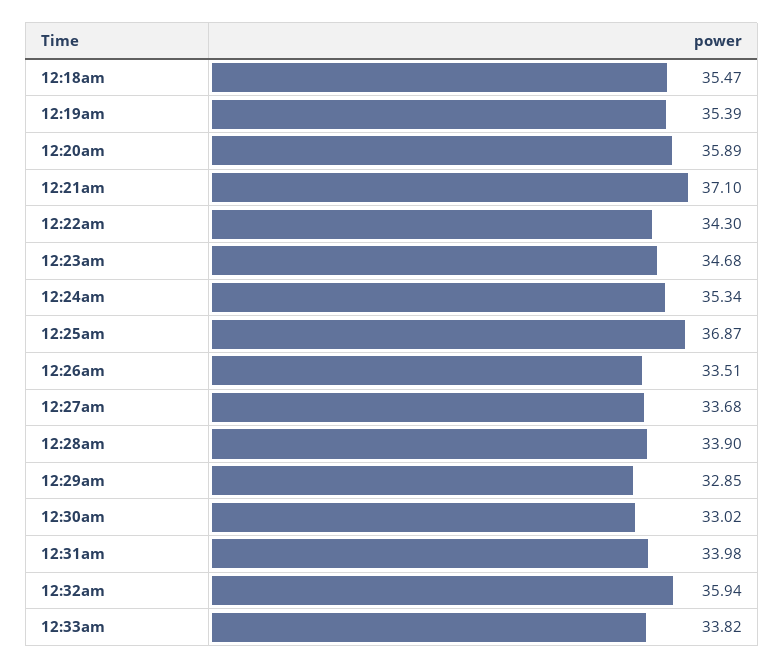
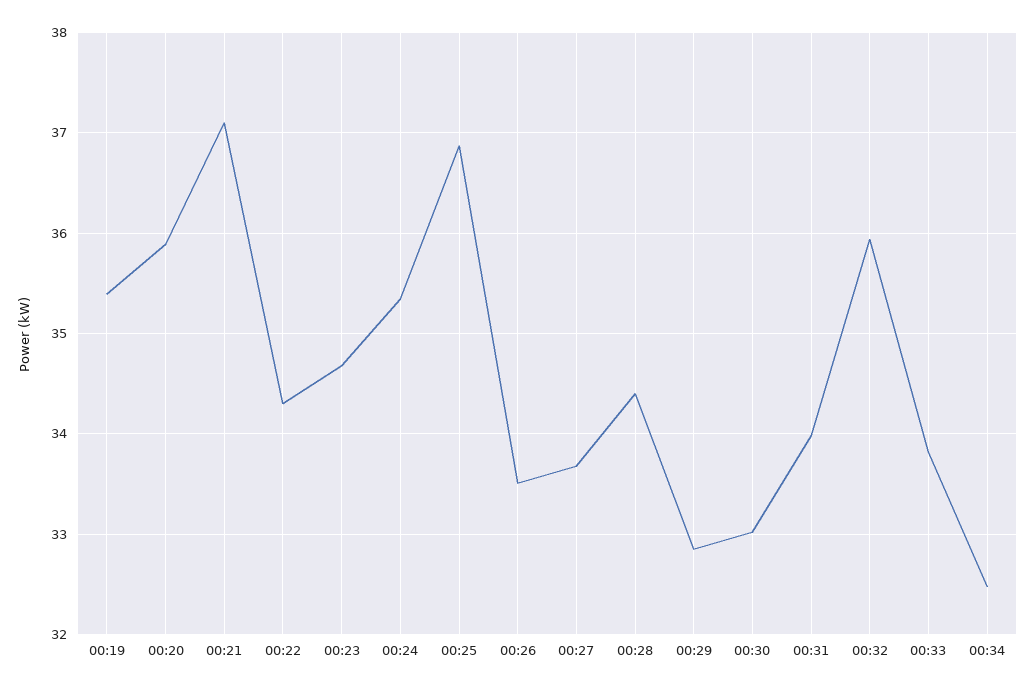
12:18am: 35.47 -> none
12:28am: 33.9 -> 34.4
00:34: none -> 32.5

